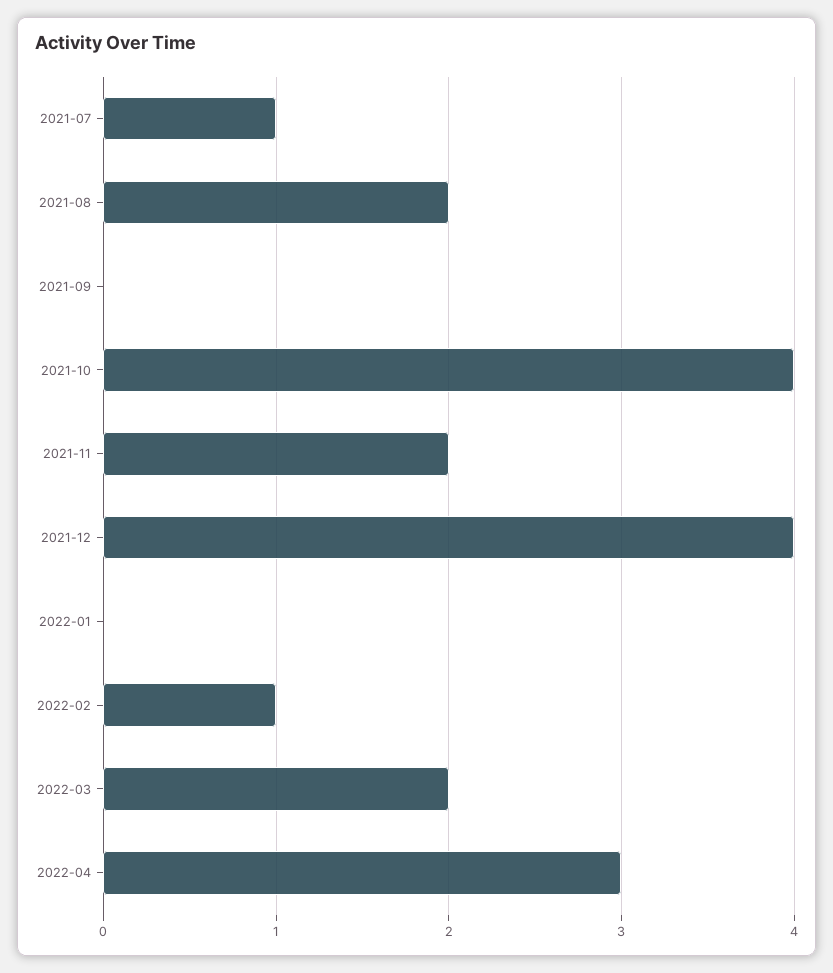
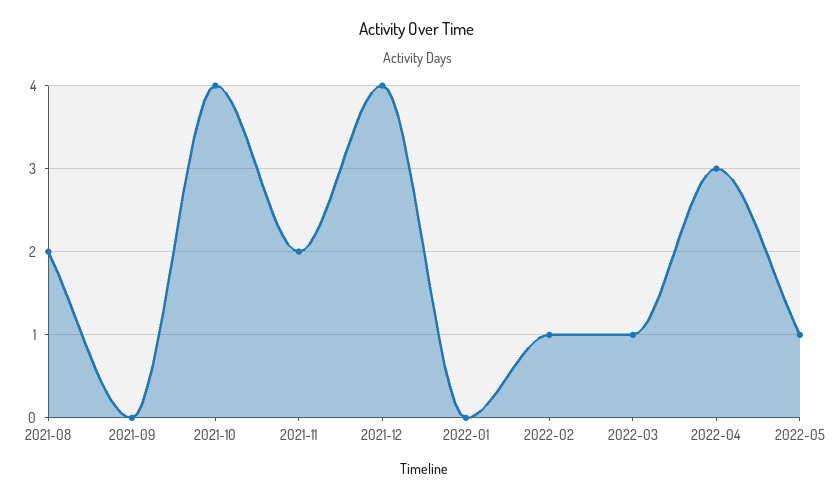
2021-07: 1 -> none
2022-03: 2 -> 1
2022-05: none -> 1

